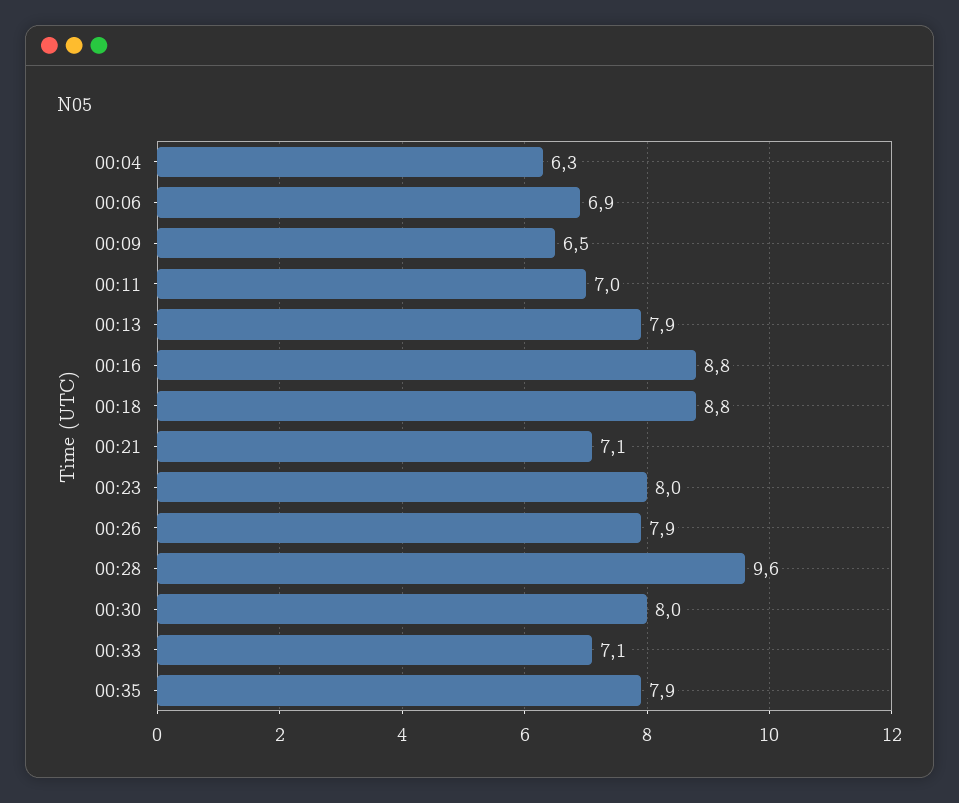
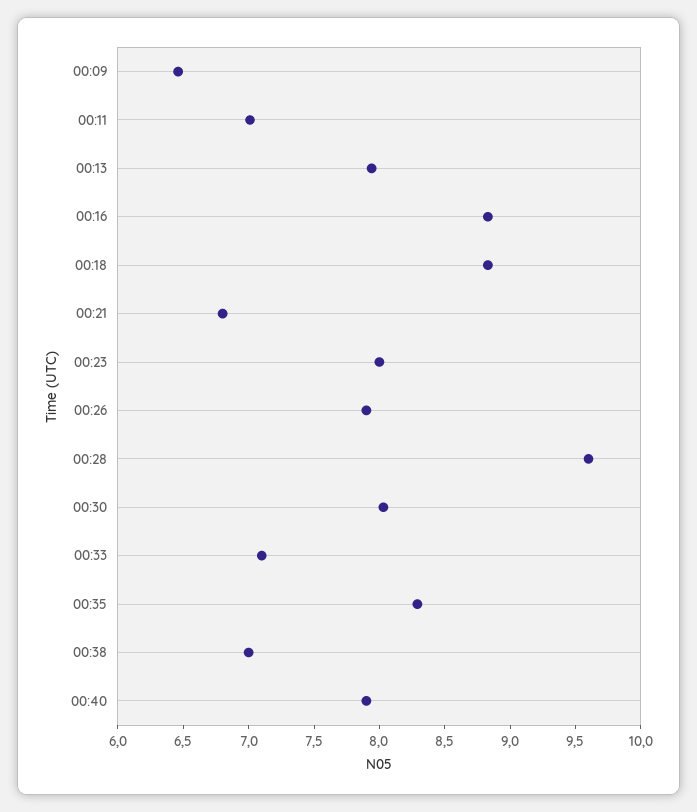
00:04: 6.3 -> none
00:06: 6.9 -> none
00:21: 7.1 -> 6.8
00:35: 7.9 -> 8.3
00:38: none -> 7
00:40: none -> 7.9

